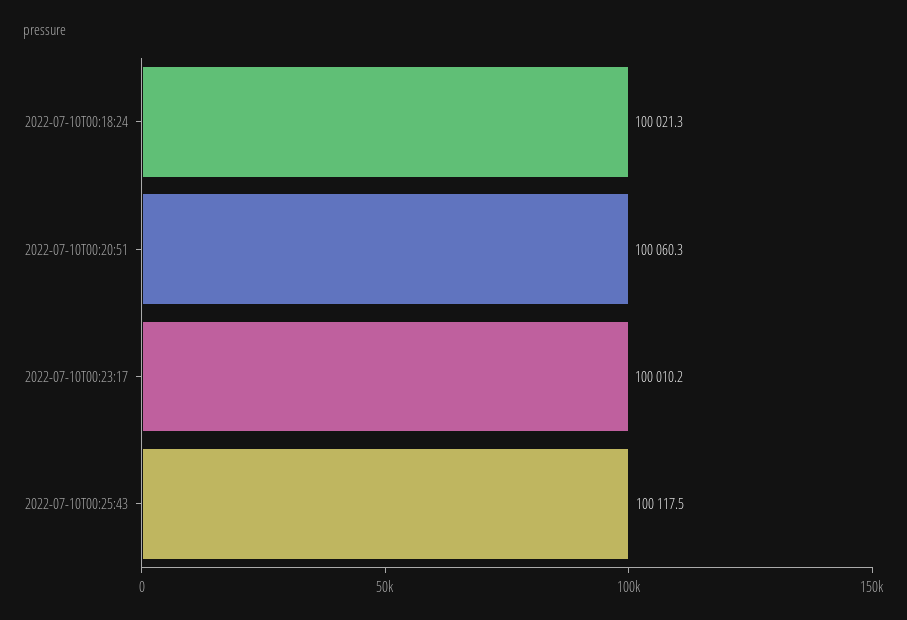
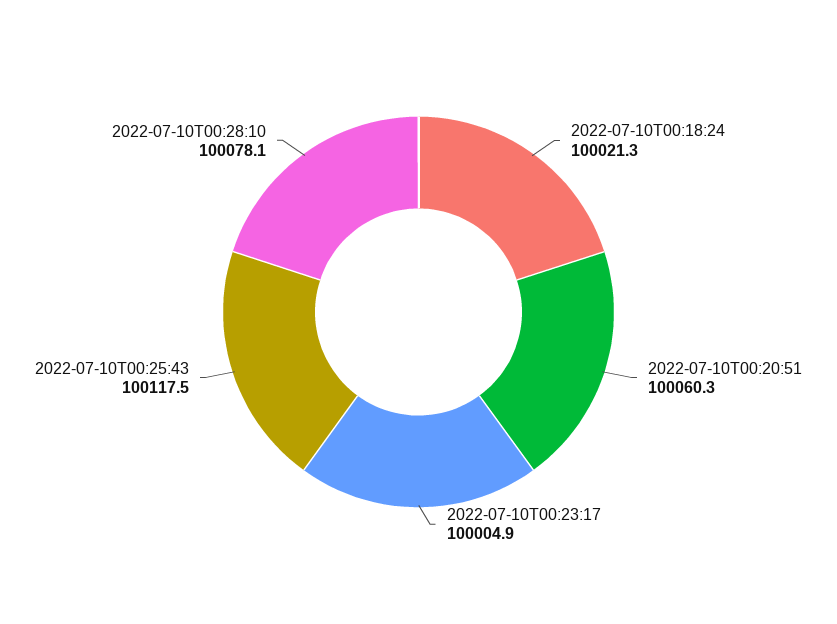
2022-07-10T00:23:17: 100010.2 -> 100004.9
2022-07-10T00:28:10: none -> 100078.1

